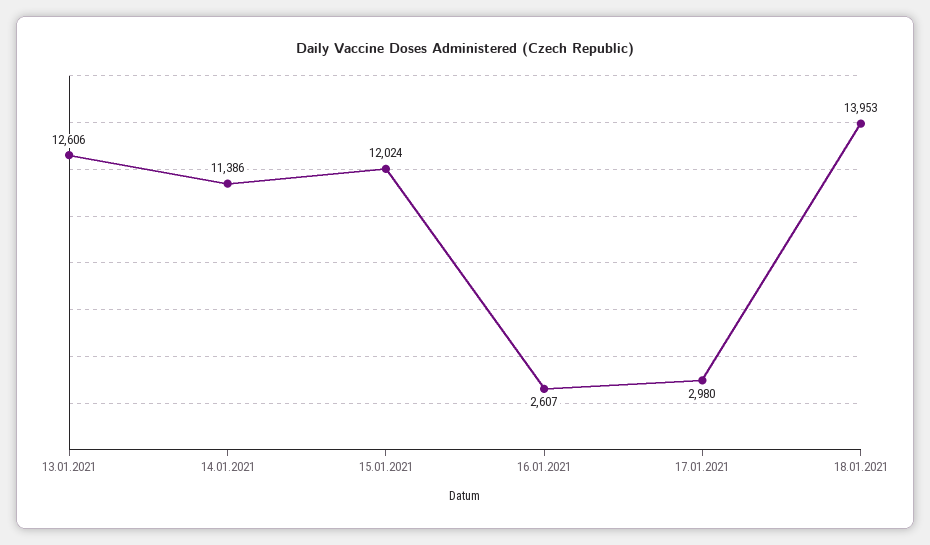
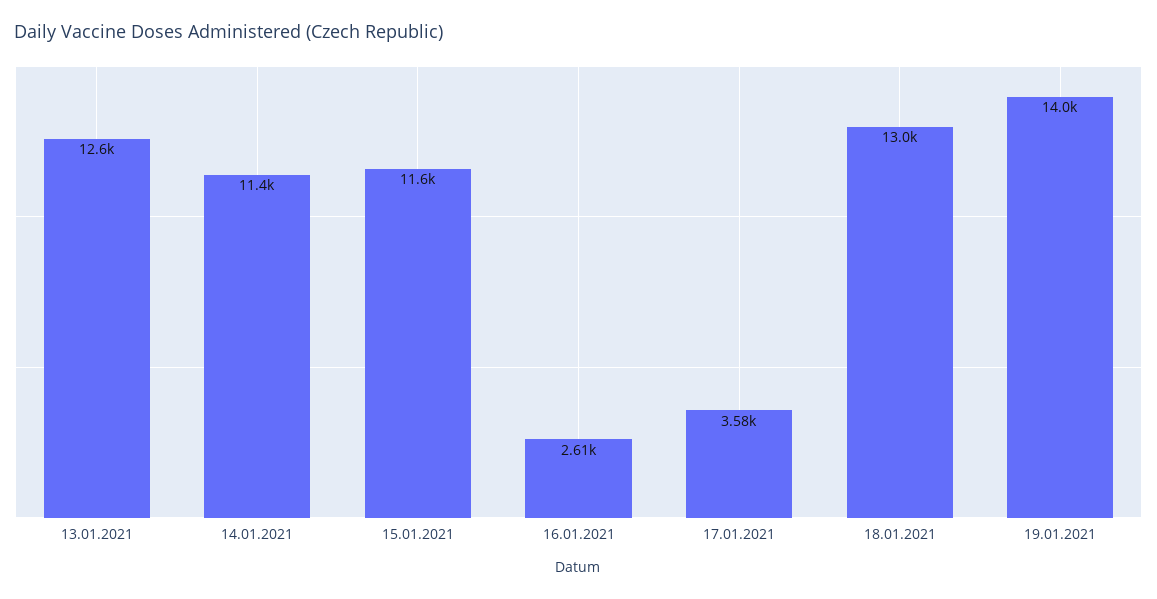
15.01.2021: 12024 -> 11600
17.01.2021: 2980 -> 3580
18.01.2021: 13953 -> 13000
19.01.2021: none -> 14000

